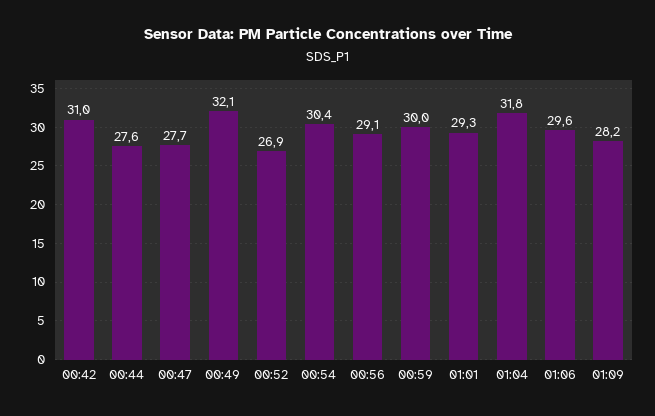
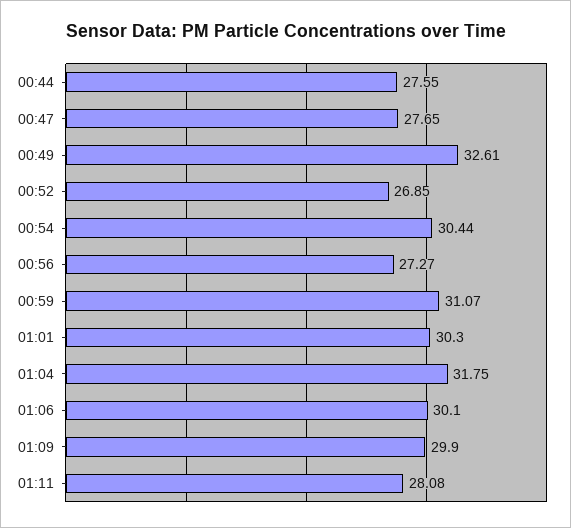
00:42: 31 -> none
00:49: 32.1 -> 32.61
00:56: 29.1 -> 27.27
00:59: 30 -> 31.07
01:01: 29.3 -> 30.3
01:06: 29.6 -> 30.1
01:09: 28.2 -> 29.9
01:11: none -> 28.08

